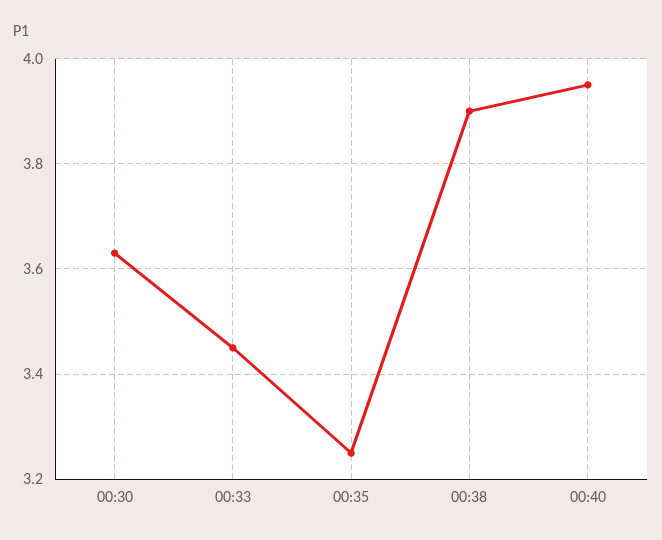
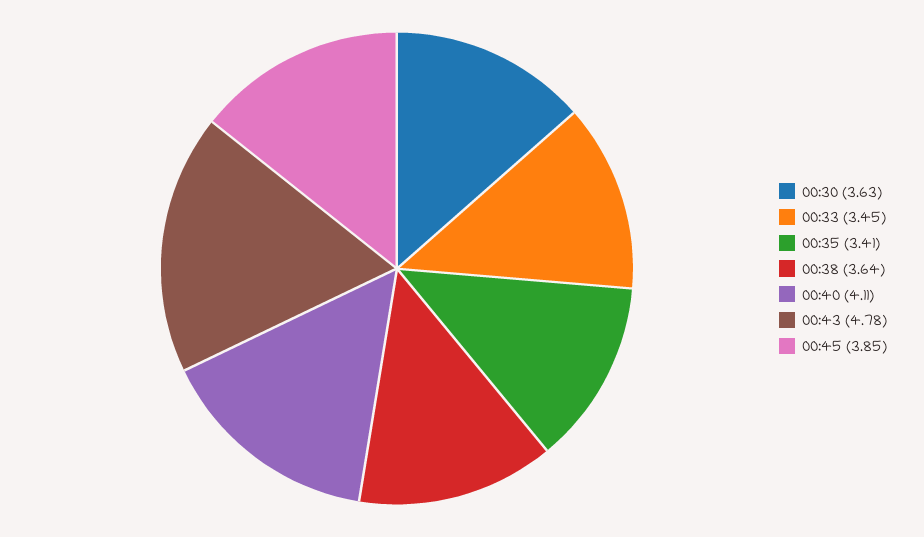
00:35: 3.25 -> 3.41
00:38: 3.9 -> 3.64
00:40: 3.95 -> 4.11
00:43: none -> 4.78
00:45: none -> 3.85

